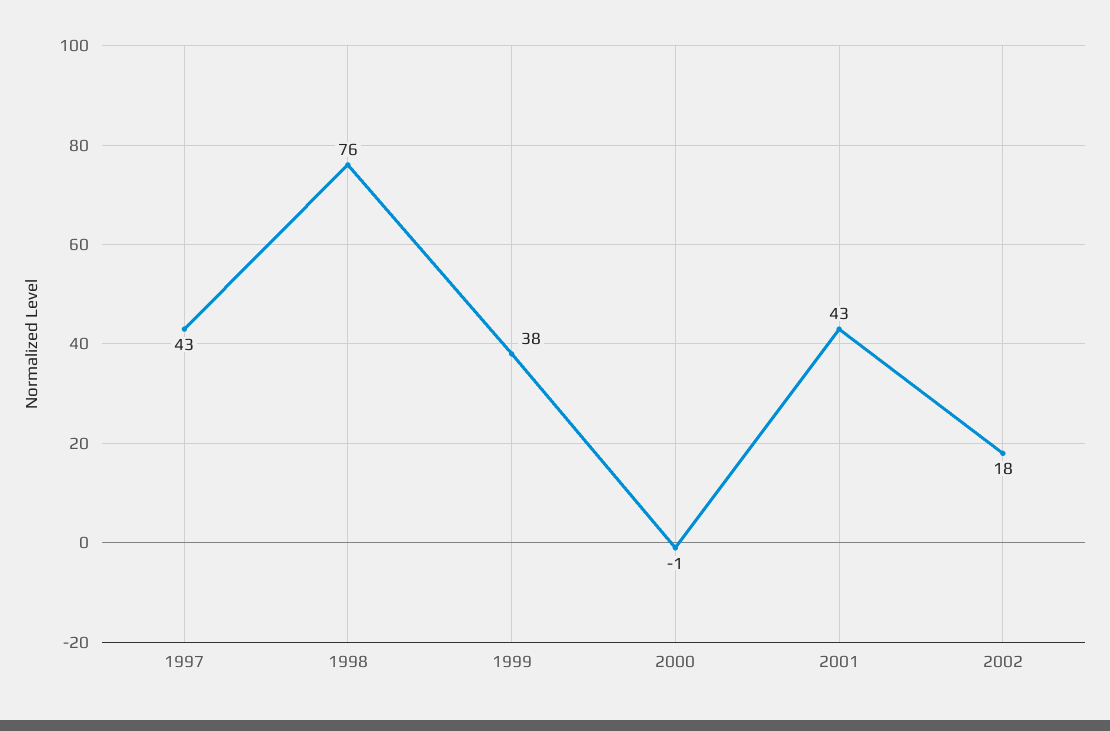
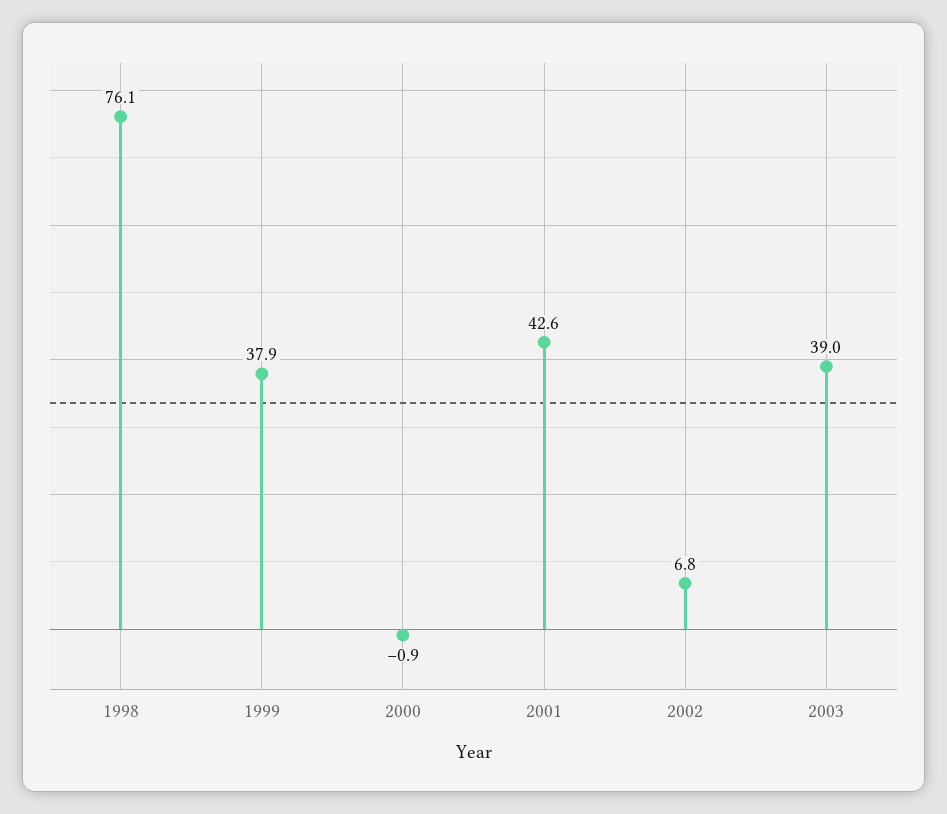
1997: 43 -> none
2002: 18 -> 6.8
2003: none -> 39

